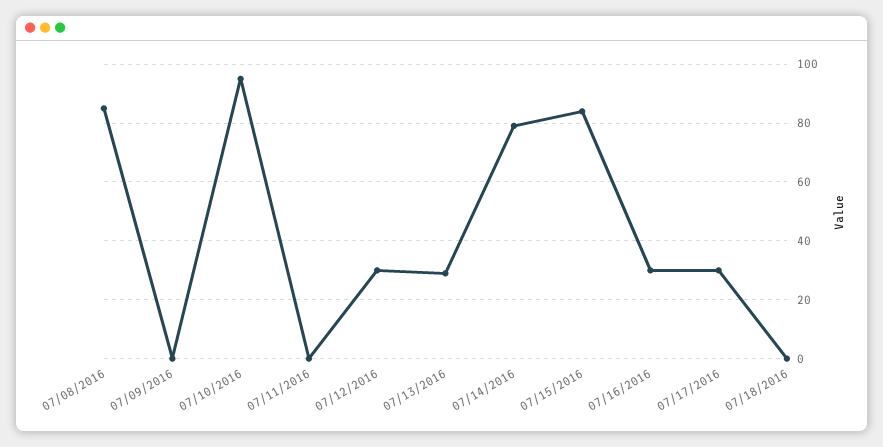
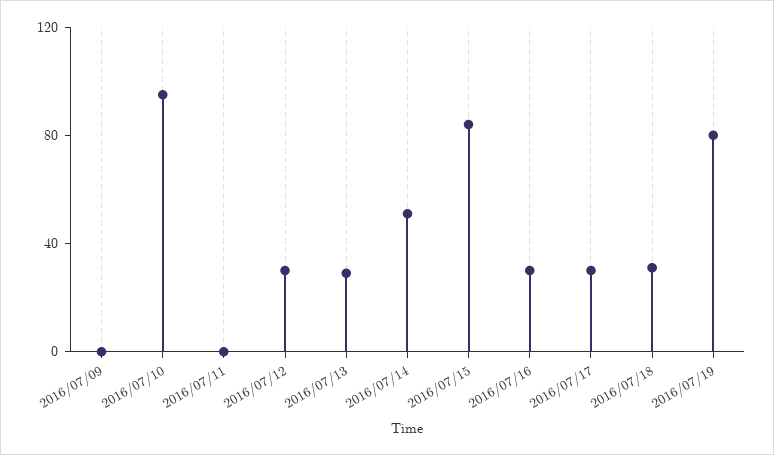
07/08/2016: 85 -> none
07/14/2016: 80 -> 50
07/18/2016: 0 -> 30
2016/07/19: none -> 80

